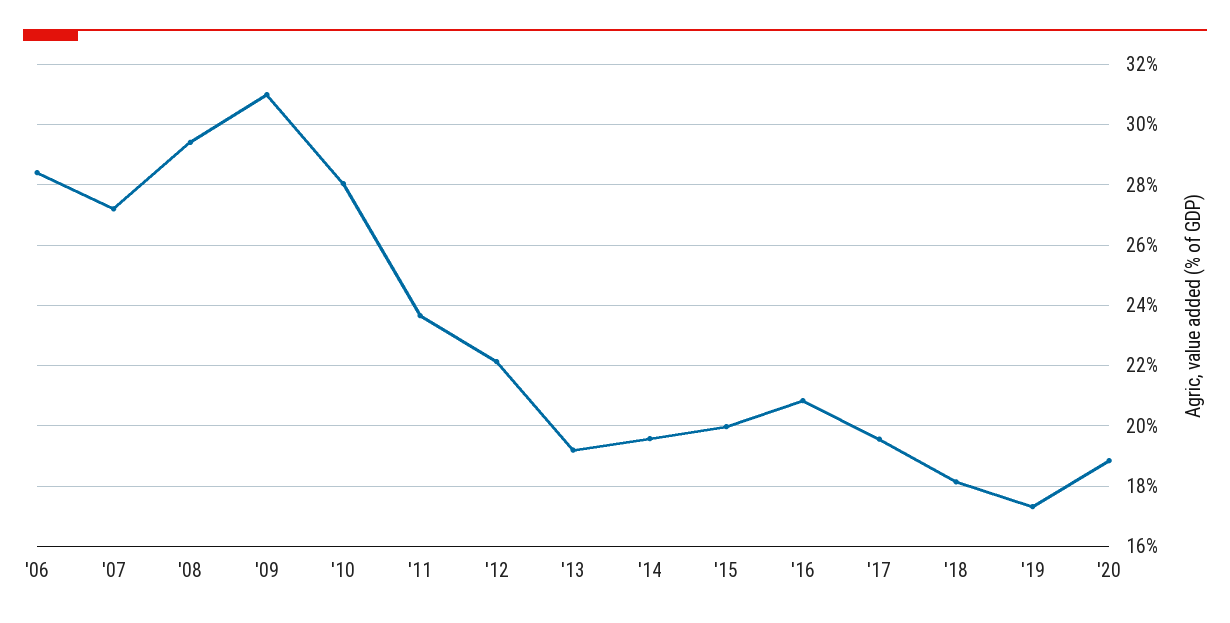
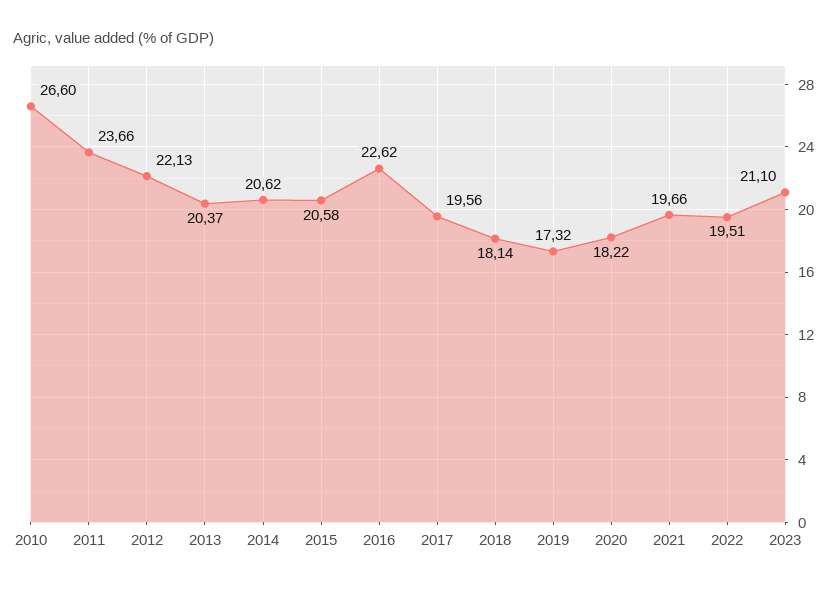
'06: 28.4 -> none
'07: 27.2 -> none
'08: 29.4 -> none
'09: 31 -> none
'10: 28 -> 26.6
'13: 19.2 -> 20.37
'14: 19.6 -> 20.62
'15: 20 -> 20.58
'16: 20.8 -> 22.62
'20: 18.8 -> 18.22
2021: none -> 19.66
2022: none -> 19.51
2023: none -> 21.1

